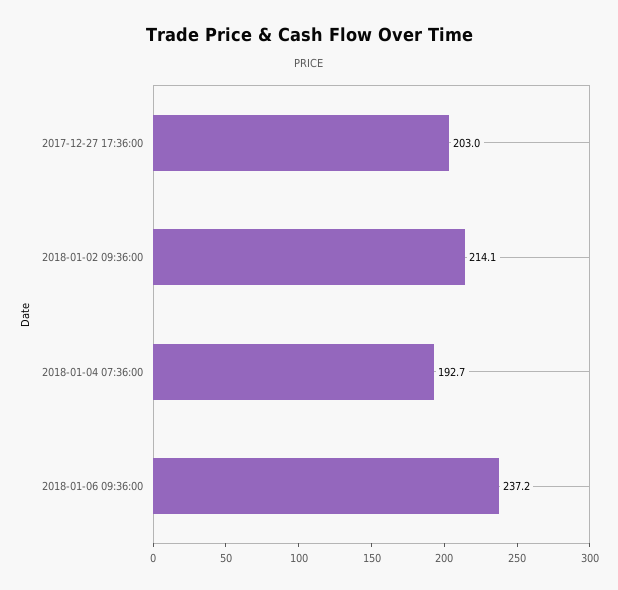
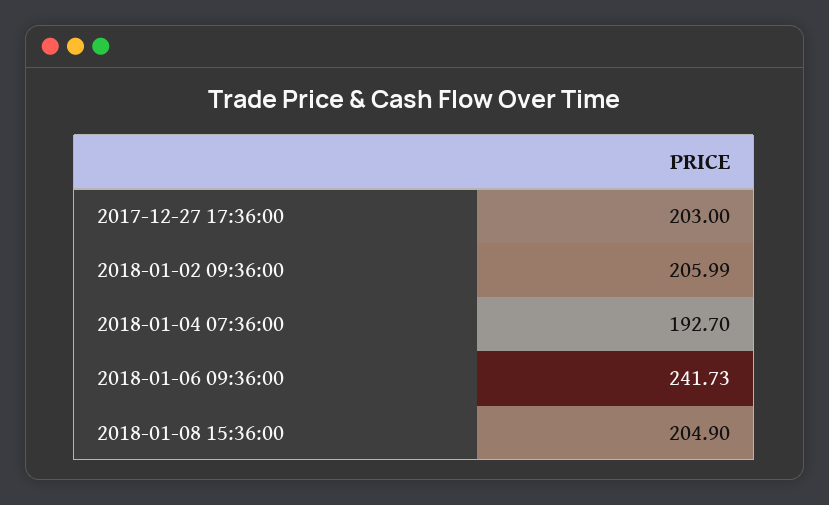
2018-01-02 09:36:00: 214.1 -> 205.99
2018-01-06 09:36:00: 237.2 -> 241.73
2018-01-08 15:36:00: none -> 204.9

